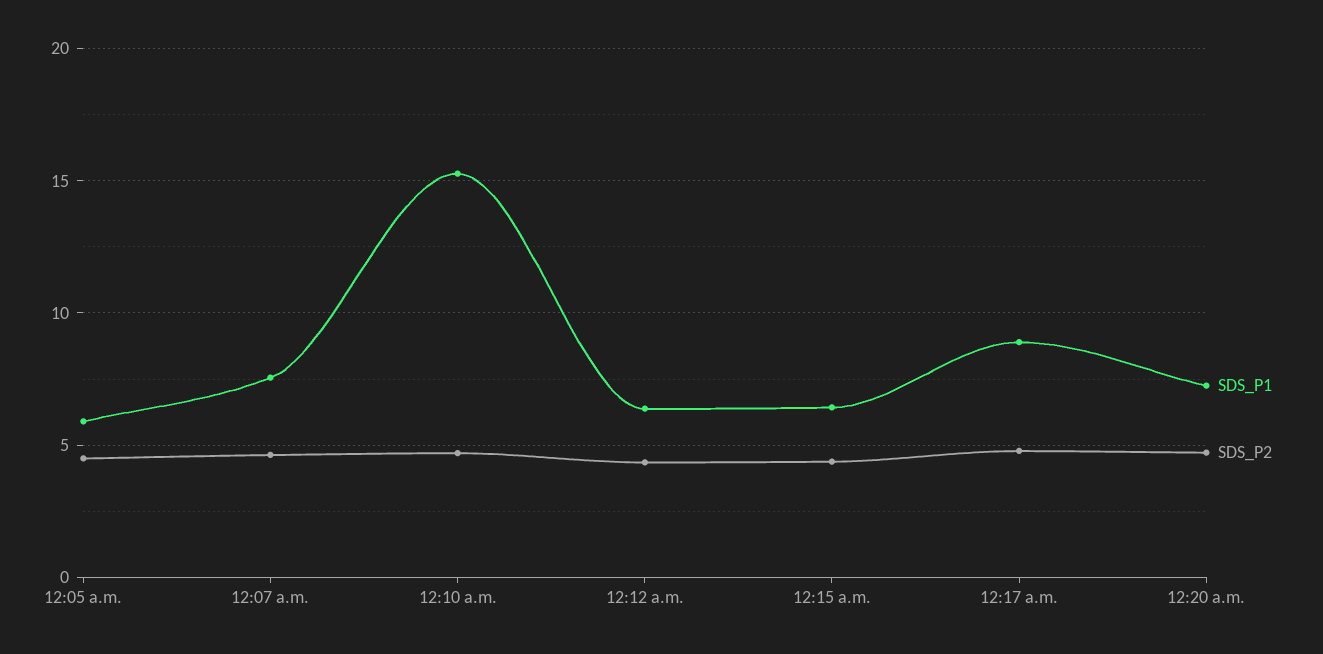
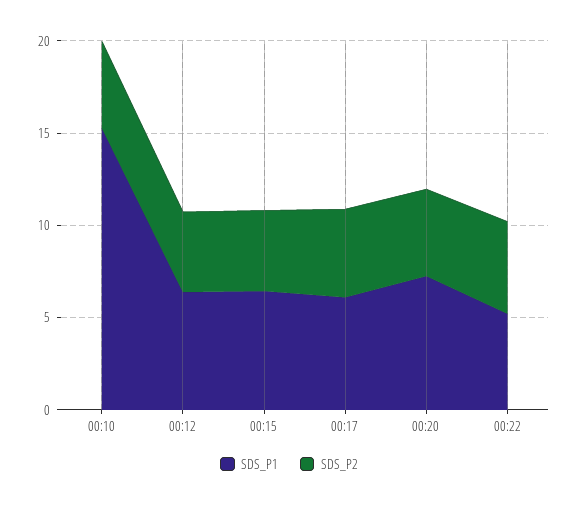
SDS_P1, 12:05 a.m.: 6 -> none
SDS_P2, 12:05 a.m.: 4.5 -> none
SDS_P1, 12:07 a.m.: 7.5 -> none
SDS_P2, 12:07 a.m.: 4.5 -> none
SDS_P1, 12:17 a.m.: 9 -> 6
SDS_P1, 00:22: none -> 5
SDS_P2, 00:22: none -> 5

